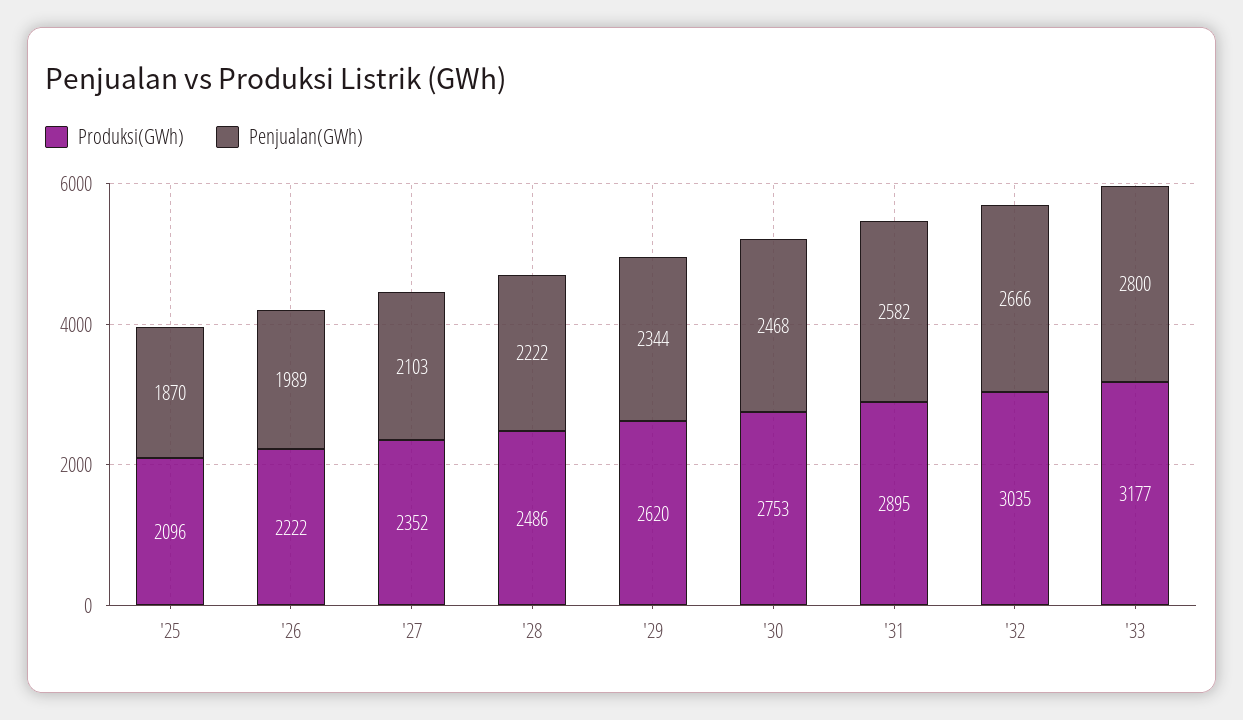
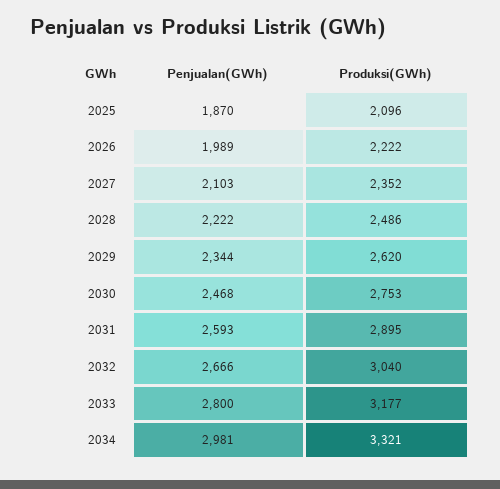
Penjualan(GWh), '31: 2582 -> 2593
Produksi(GWh), '32: 3035 -> 3040
Penjualan(GWh), 2034: none -> 2981
Produksi(GWh), 2034: none -> 3321

